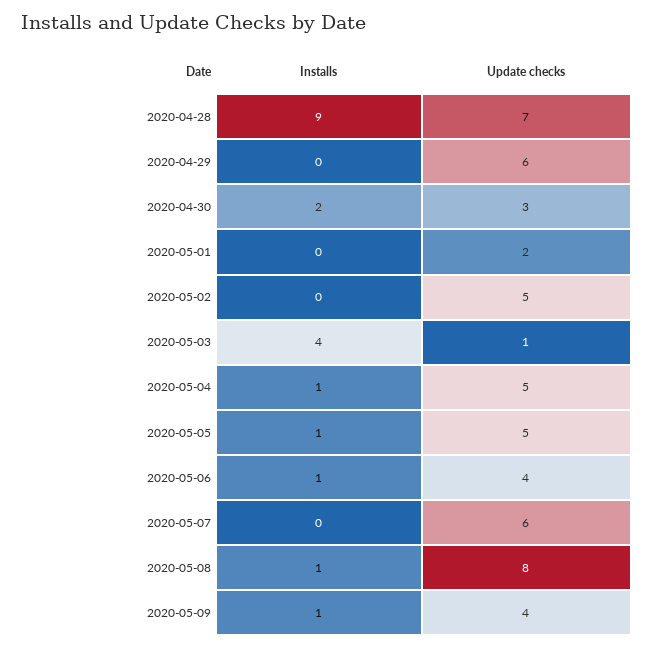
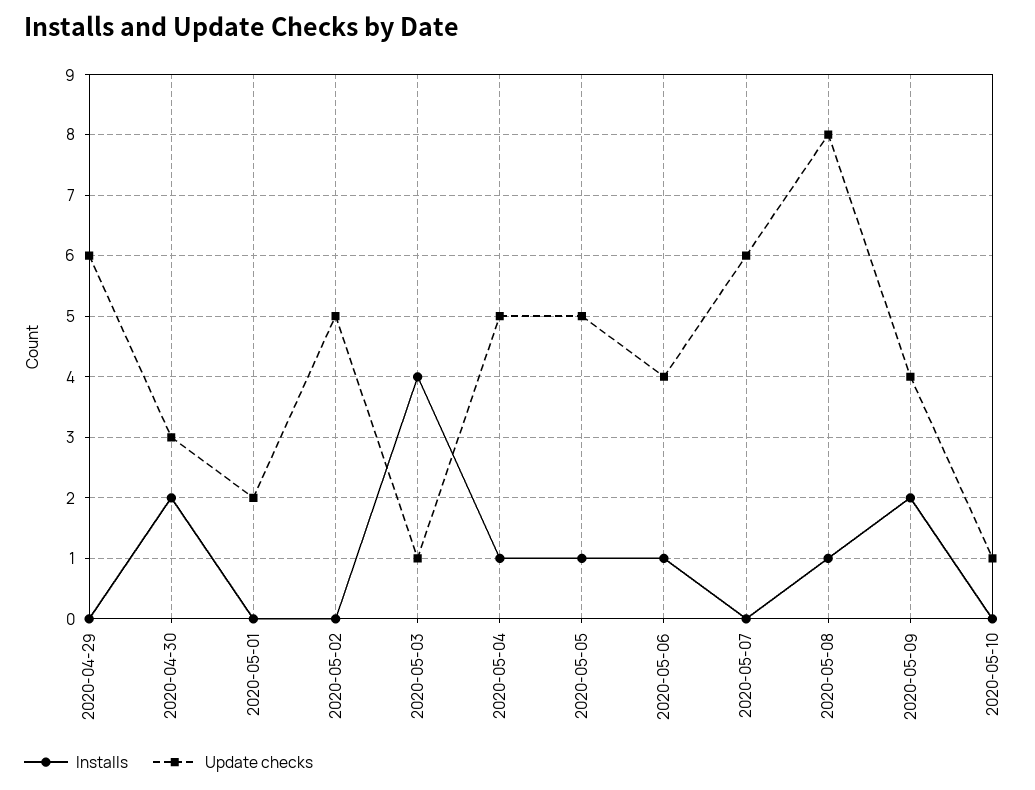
Installs, 2020-04-28: 9 -> none
Update checks, 2020-04-28: 7 -> none
Installs, 2020-05-09: 1 -> 2
Installs, 2020-05-10: none -> 0
Update checks, 2020-05-10: none -> 1

